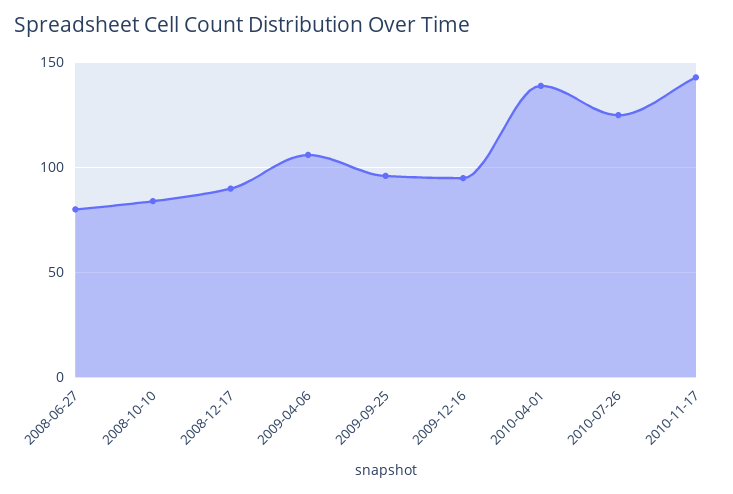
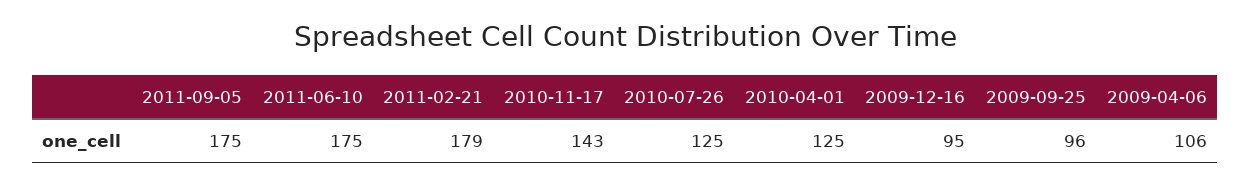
2008-06-27: 80 -> none
2008-10-10: 85 -> none
2008-12-17: 90 -> none
2010-04-01: 140 -> 125
2011-09-05: none -> 175
2011-06-10: none -> 175
2011-02-21: none -> 179

